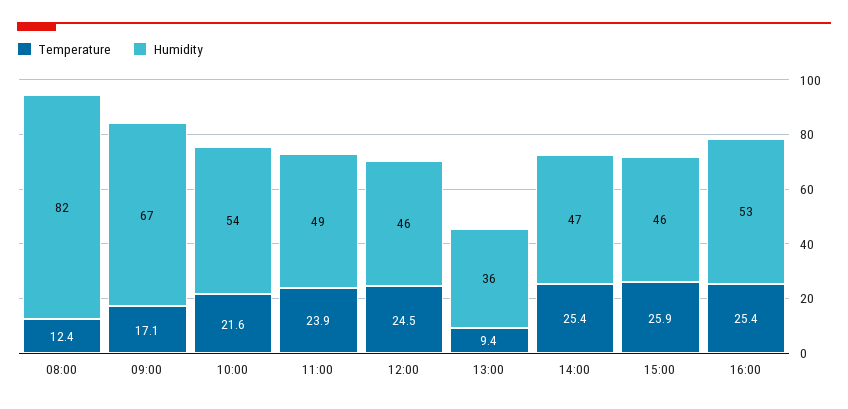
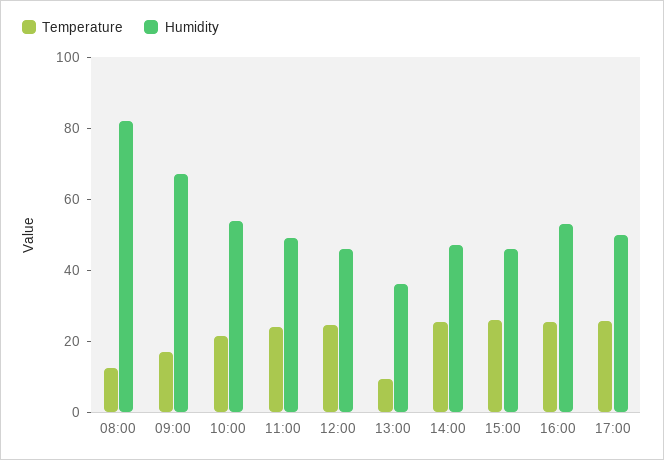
Temperature, 17:00: none -> 25
Humidity, 17:00: none -> 50

